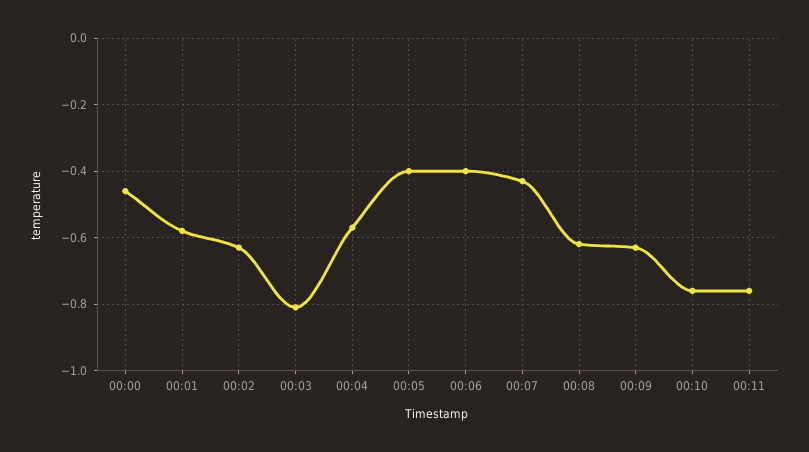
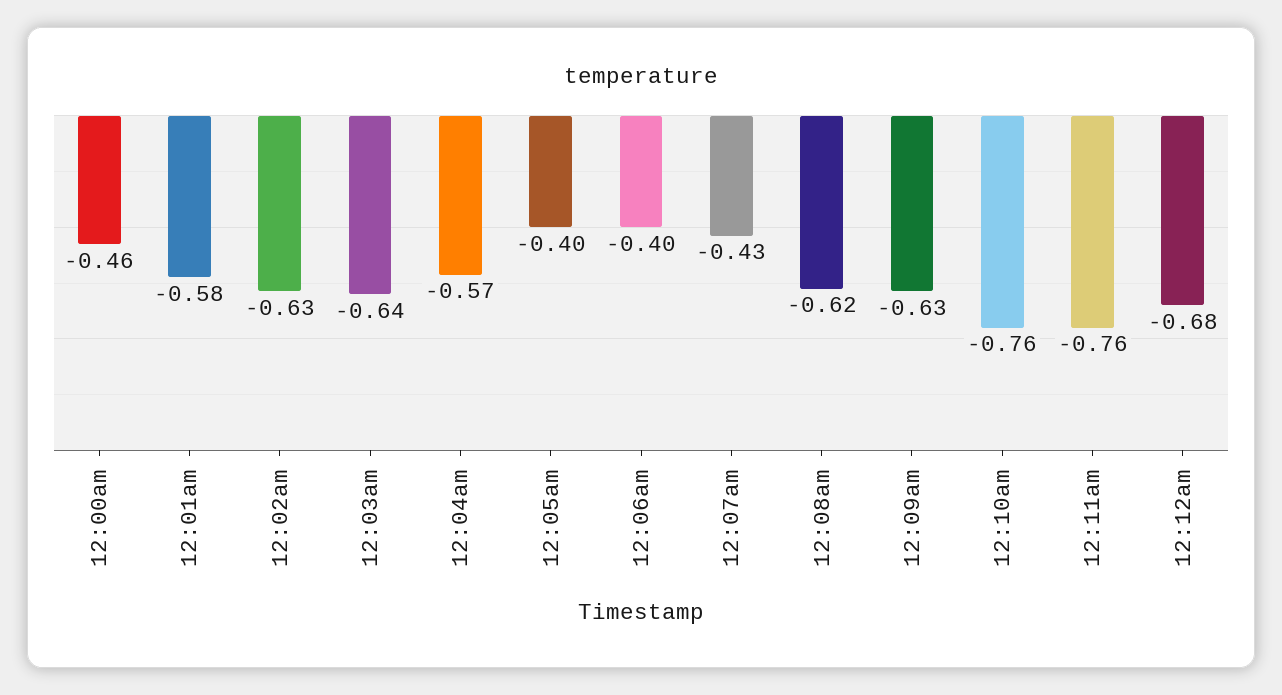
00:03: -0.8 -> -0.64
12:12am: none -> -0.68

